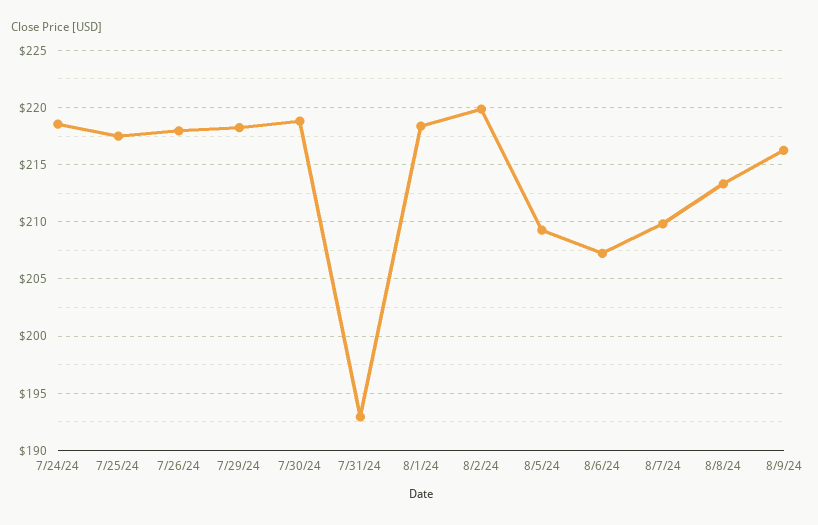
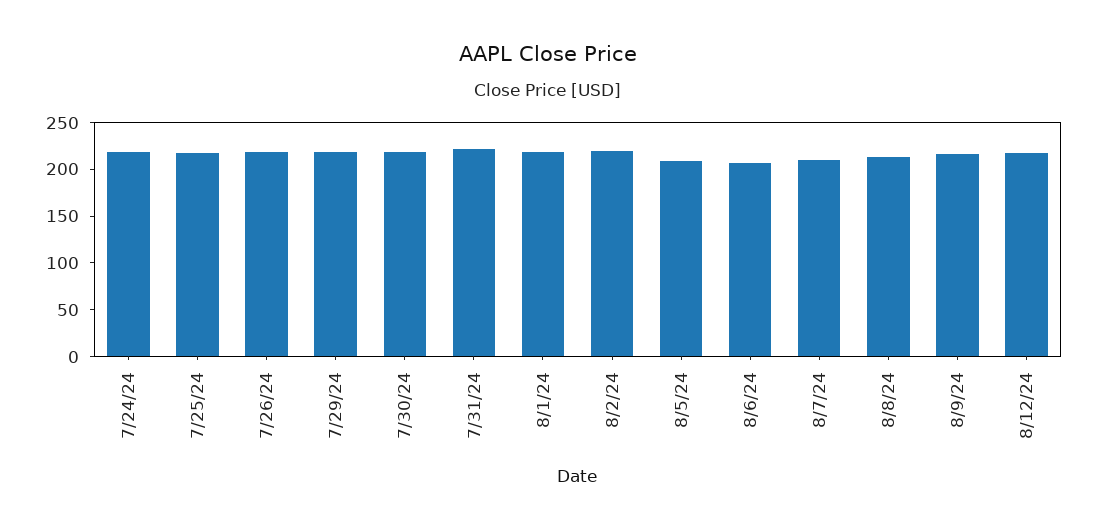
7/31/24: 193 -> 220
8/12/24: none -> 220

